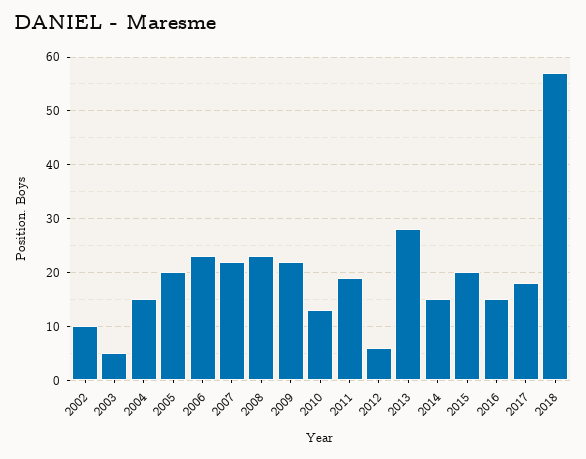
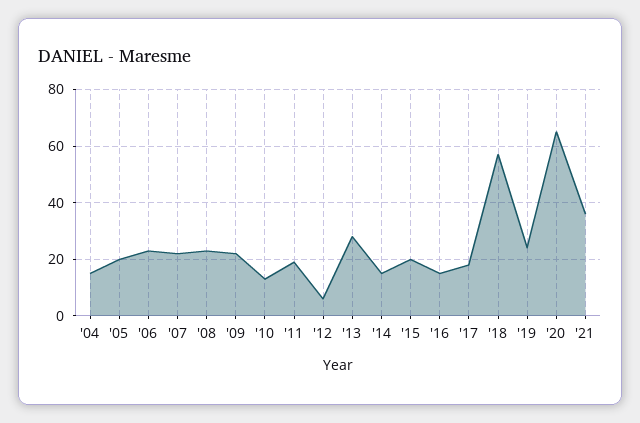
2002: 10 -> none
2003: 5 -> none
'19: none -> 25
'20: none -> 65
'21: none -> 35

